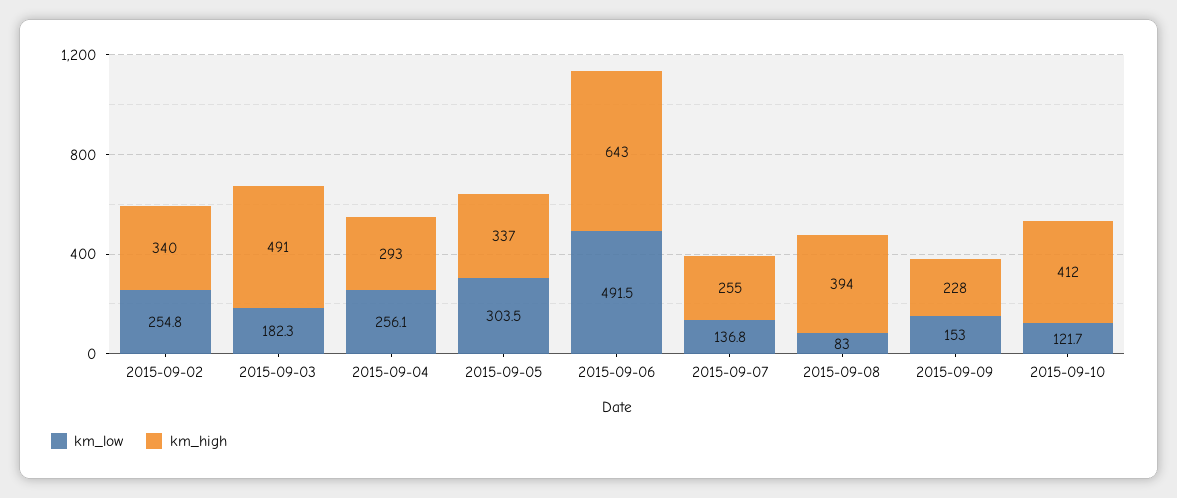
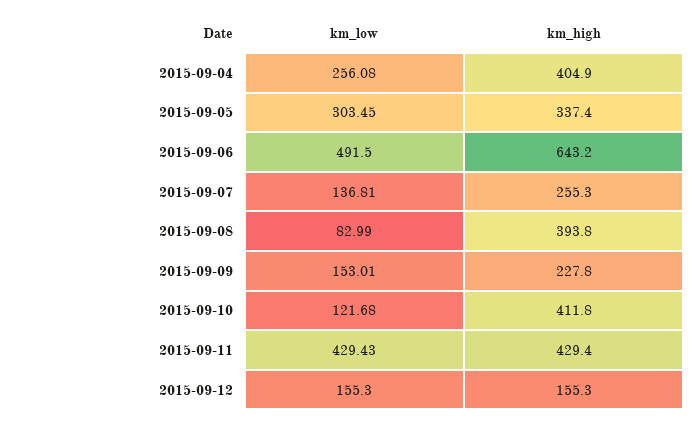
km_low, 2015-09-02: 254.8 -> none
km_high, 2015-09-02: 340 -> none
km_low, 2015-09-03: 182.3 -> none
km_high, 2015-09-03: 491 -> none
km_high, 2015-09-04: 293 -> 404.9
km_low, 2015-09-11: none -> 429.43
km_high, 2015-09-11: none -> 429.4
km_low, 2015-09-12: none -> 155.3
km_high, 2015-09-12: none -> 155.3

